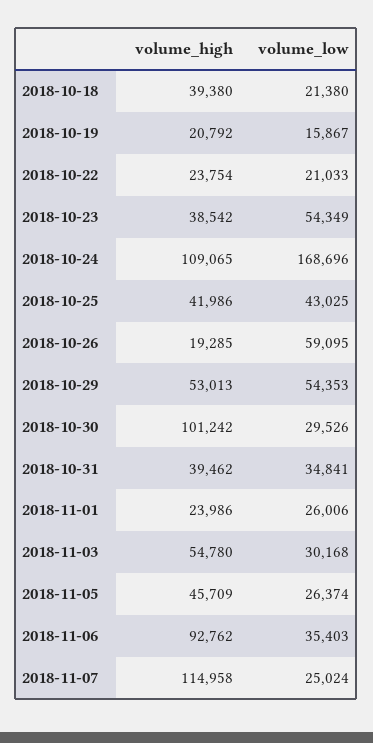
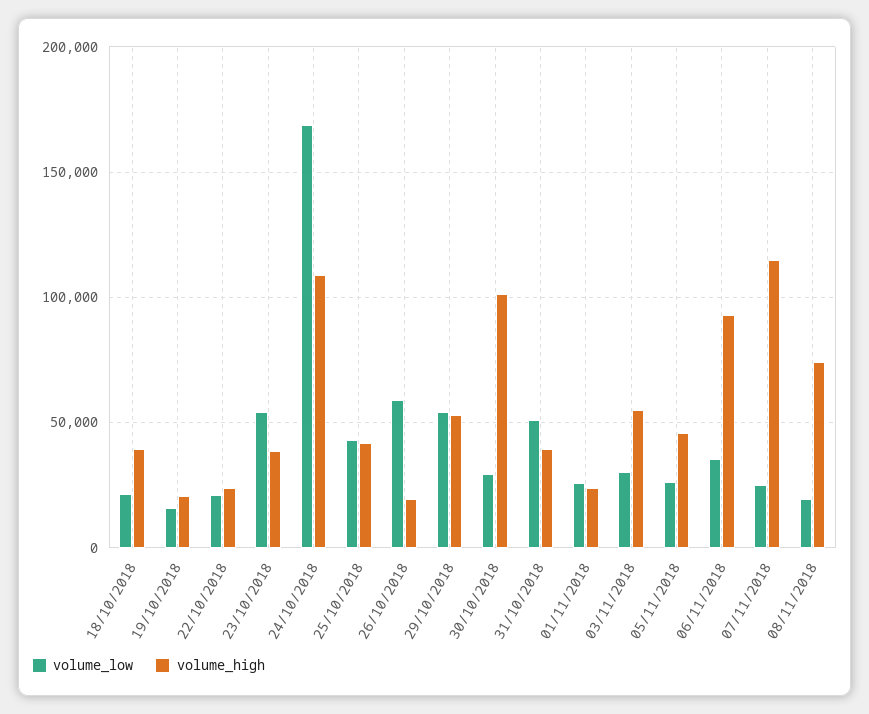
volume_low, 2018-10-31: 34841 -> 50000
volume_low, 08/11/2018: none -> 20000
volume_high, 08/11/2018: none -> 75000

